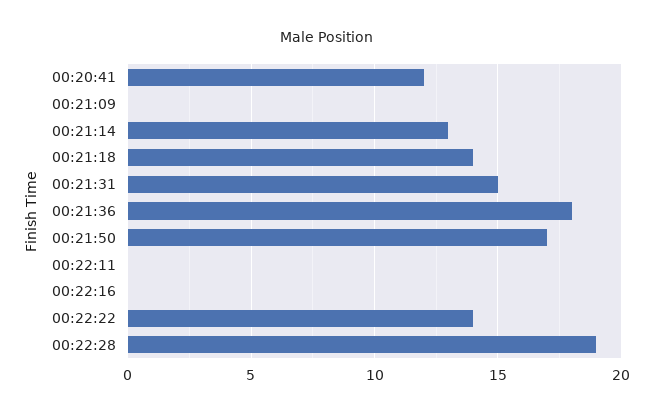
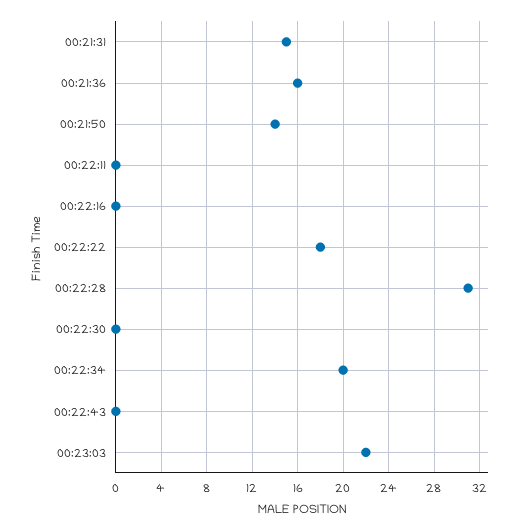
00:20:41: 12 -> none
00:21:09: 0 -> none
00:21:14: 13 -> none
00:21:18: 14 -> none
00:21:36: 18 -> 16
00:21:50: 17 -> 14
00:22:22: 14 -> 18
00:22:28: 19 -> 31
00:22:30: none -> 0
00:22:34: none -> 20
00:22:43: none -> 0
00:23:03: none -> 22

